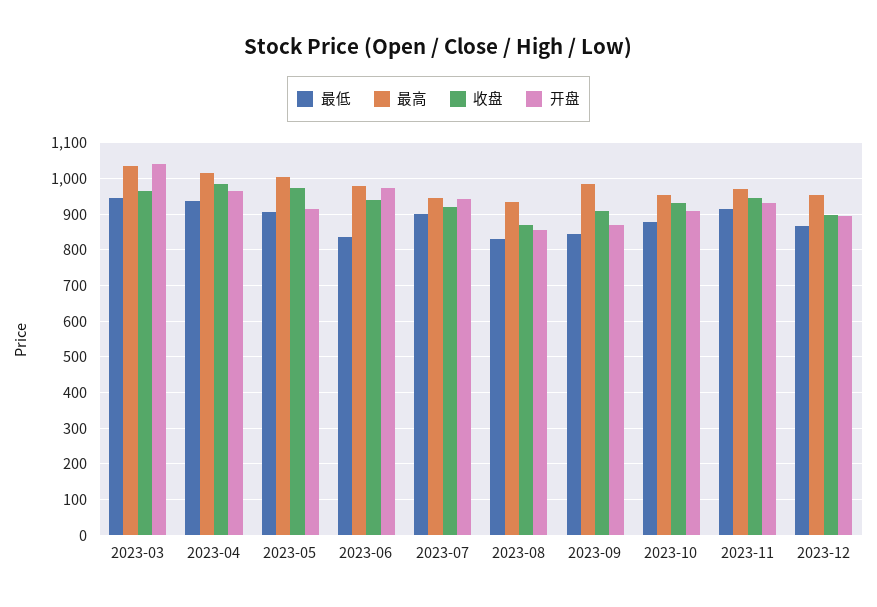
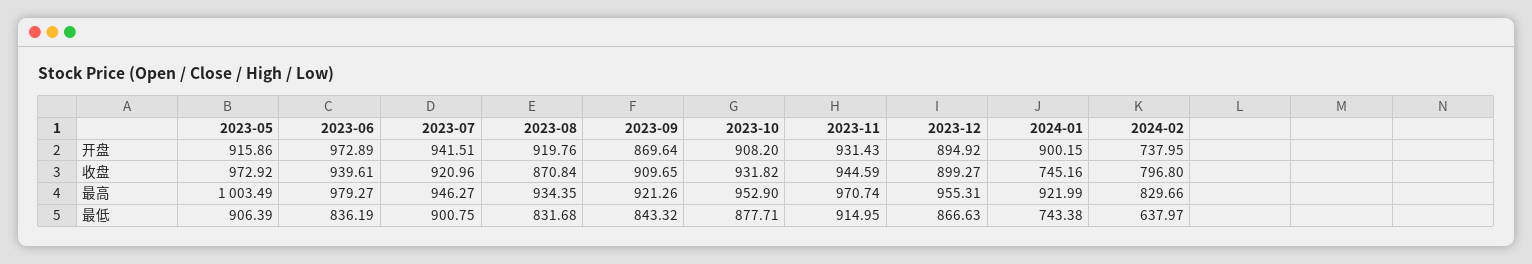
最低, 2023-03: 940 -> none
最高, 2023-03: 1040 -> none
收盘, 2023-03: 960 -> none
开盘, 2023-03: 1040 -> none
最低, 2023-04: 940 -> none
最高, 2023-04: 1020 -> none
收盘, 2023-04: 980 -> none
开盘, 2023-04: 960 -> none
开盘, 2023-08: 860 -> 919.76
最高, 2023-09: 980 -> 921.26
开盘, 2024-01: none -> 900.15
开盘, 2024-02: none -> 737.95
收盘, 2024-01: none -> 745.16
收盘, 2024-02: none -> 796.8
最高, 2024-01: none -> 921.99
最高, 2024-02: none -> 829.66
最低, 2024-01: none -> 743.38
最低, 2024-02: none -> 637.97

